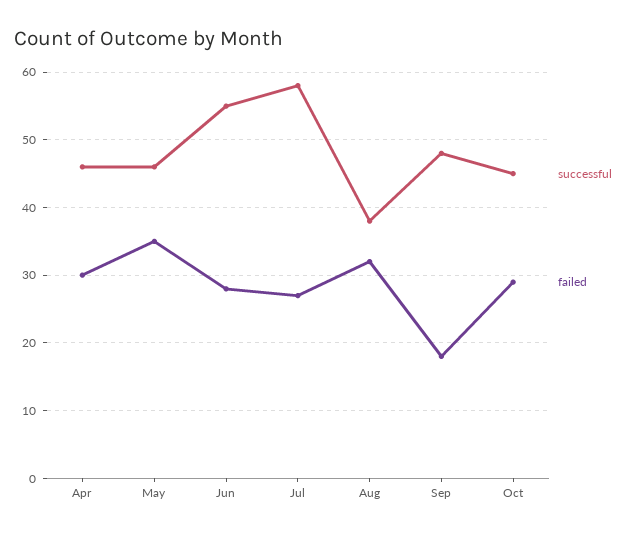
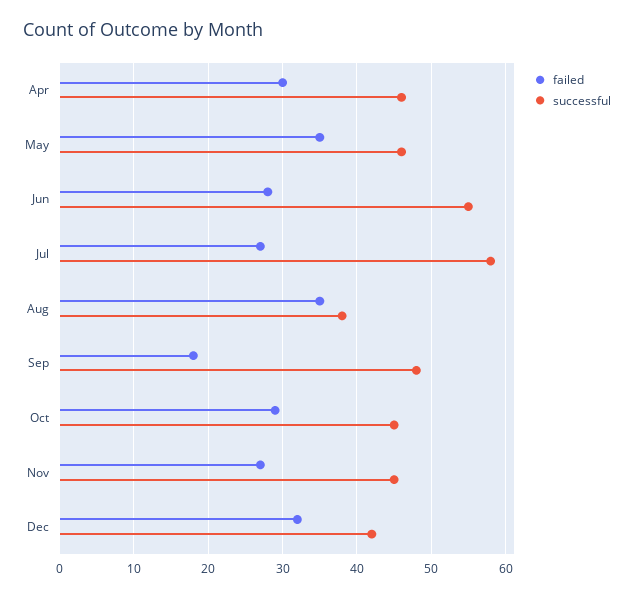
failed, Aug: 32 -> 35
failed, Nov: none -> 27
successful, Nov: none -> 45
failed, Dec: none -> 32
successful, Dec: none -> 42

